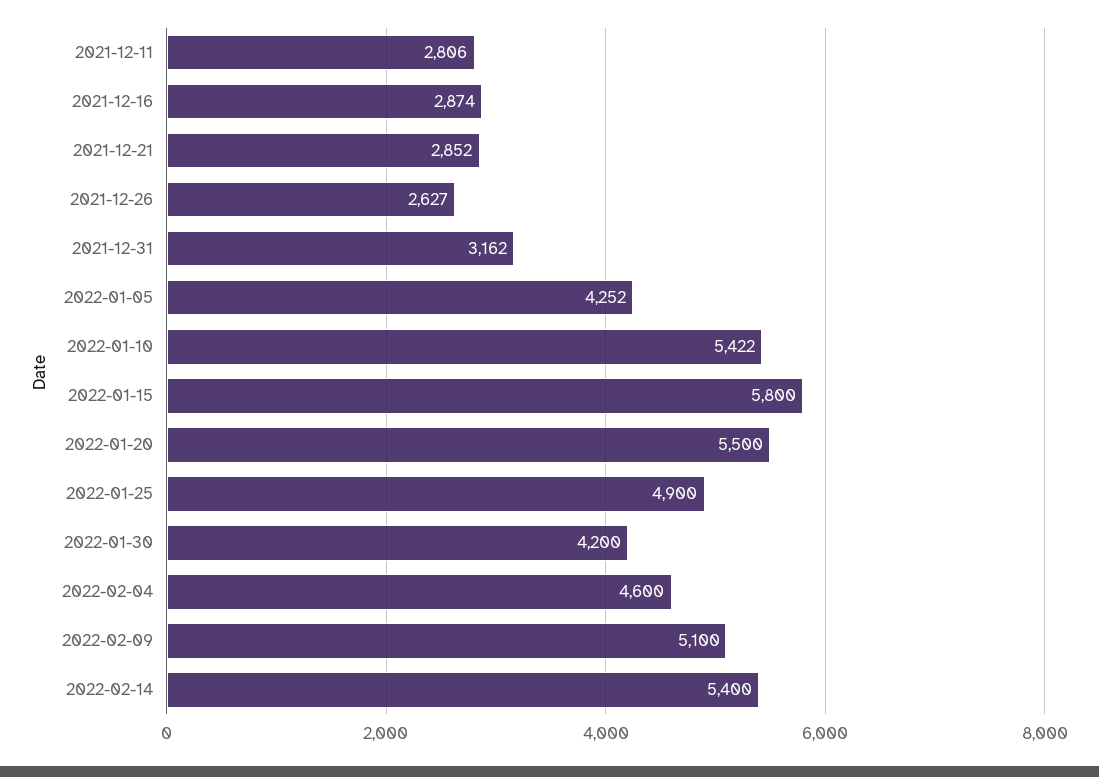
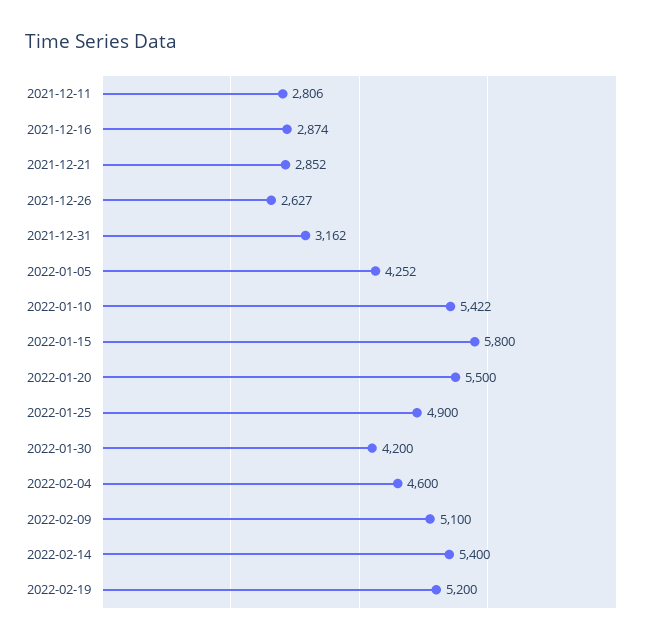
2022-02-19: none -> 5200

